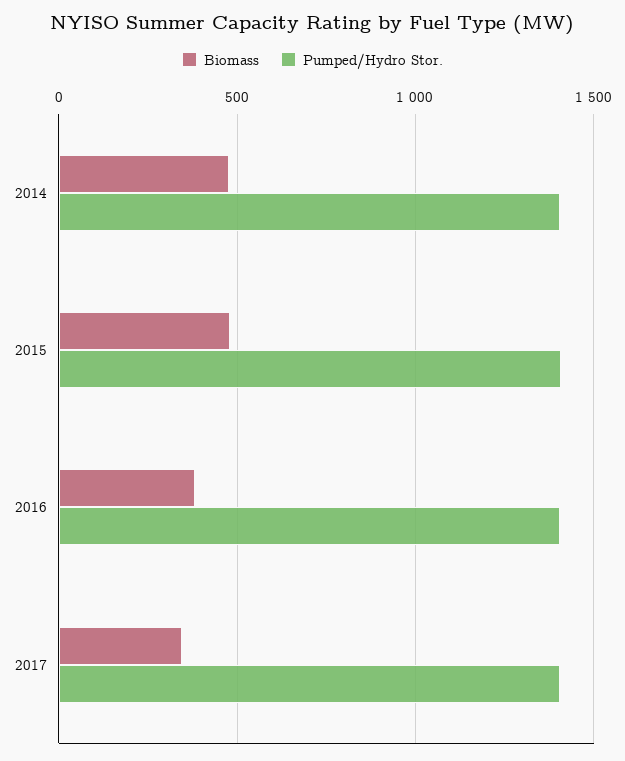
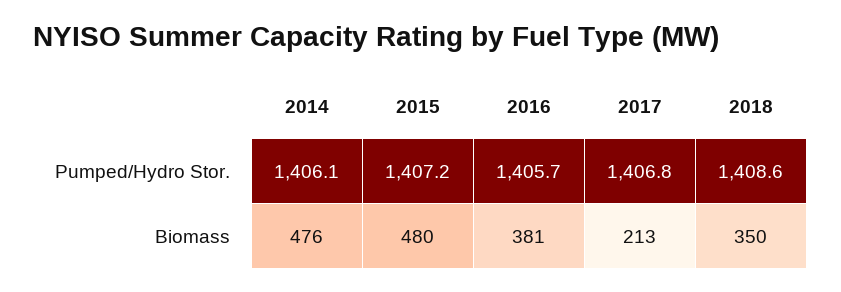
Biomass, 2017: 350 -> 213
Pumped/Hydro Stor., 2018: none -> 1408.6
Biomass, 2018: none -> 350

